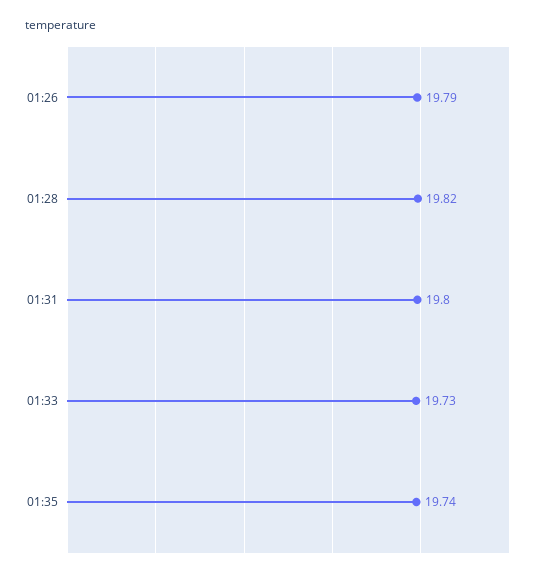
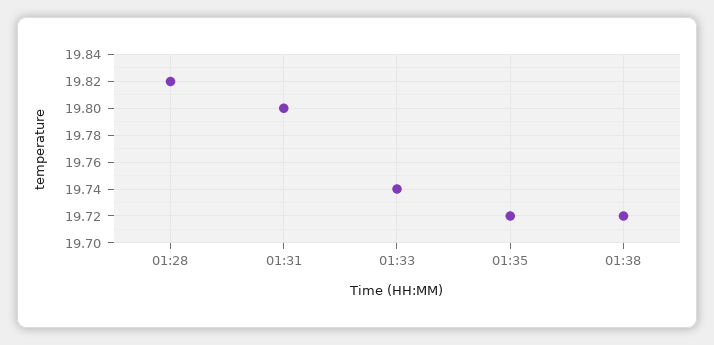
01:26: 19.79 -> none
01:33: 19.73 -> 19.74
01:35: 19.74 -> 19.72
01:38: none -> 19.72

